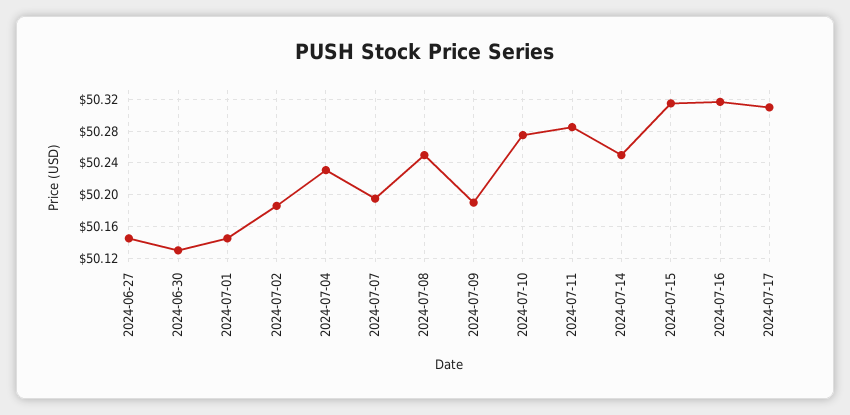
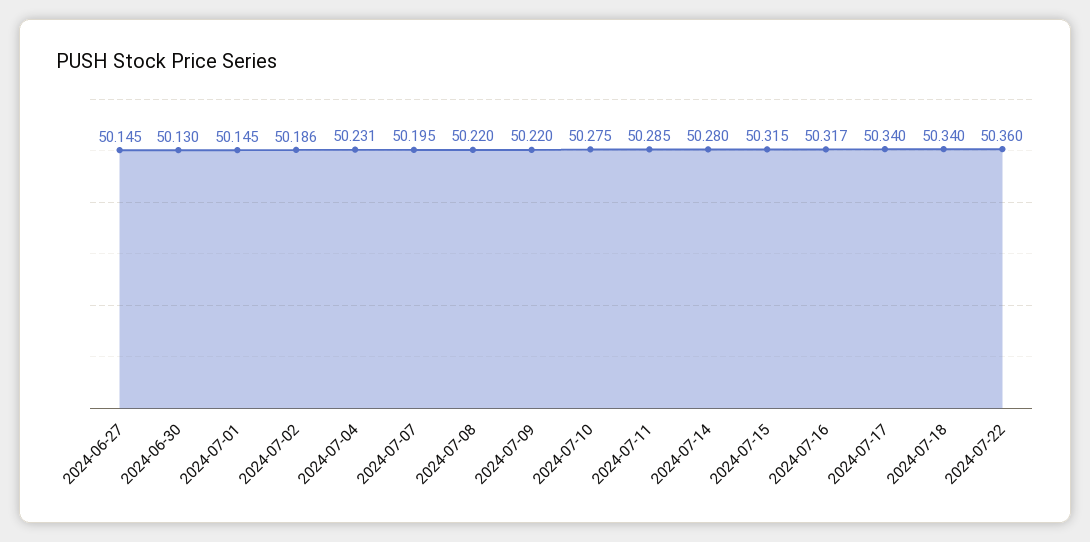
2024-07-08: 50.25 -> 50.22
2024-07-09: 50.19 -> 50.22
2024-07-14: 50.25 -> 50.28
2024-07-17: 50.31 -> 50.34
2024-07-18: none -> 50.34
2024-07-22: none -> 50.36

